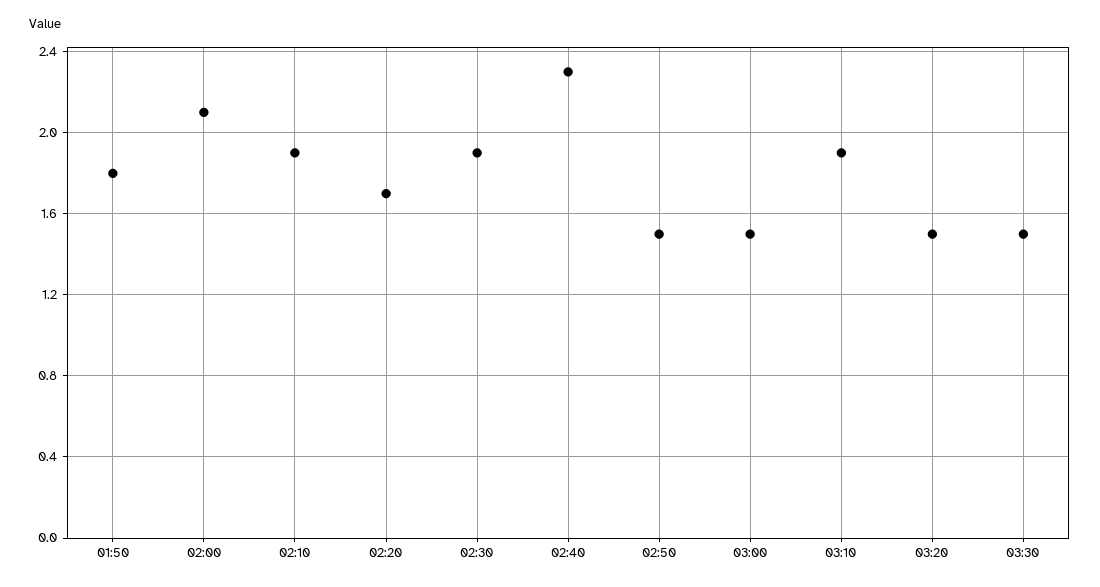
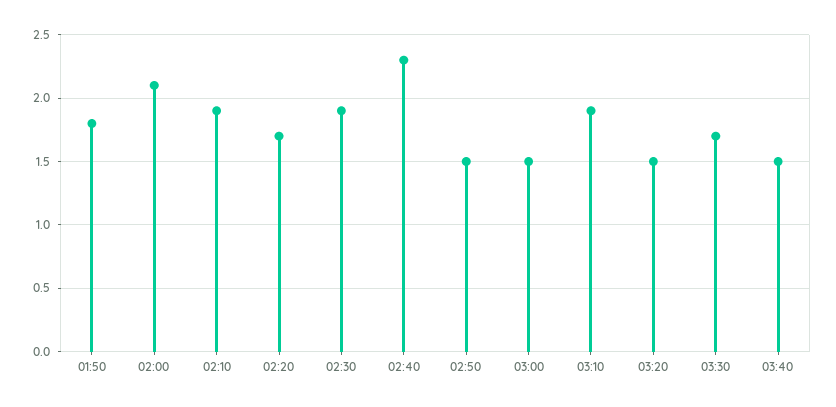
03:30: 1.5 -> 1.7
03:40: none -> 1.5

